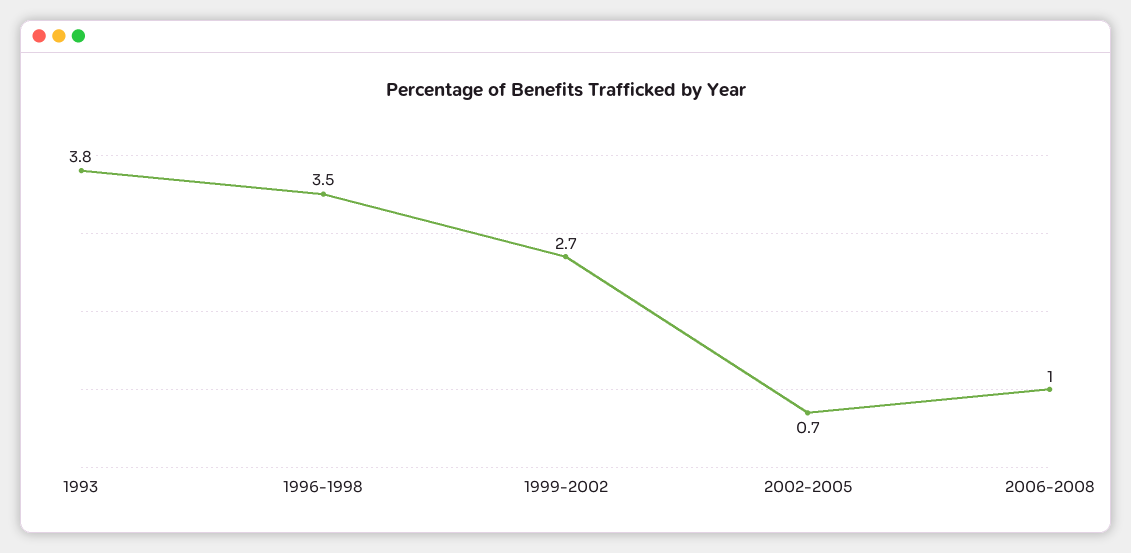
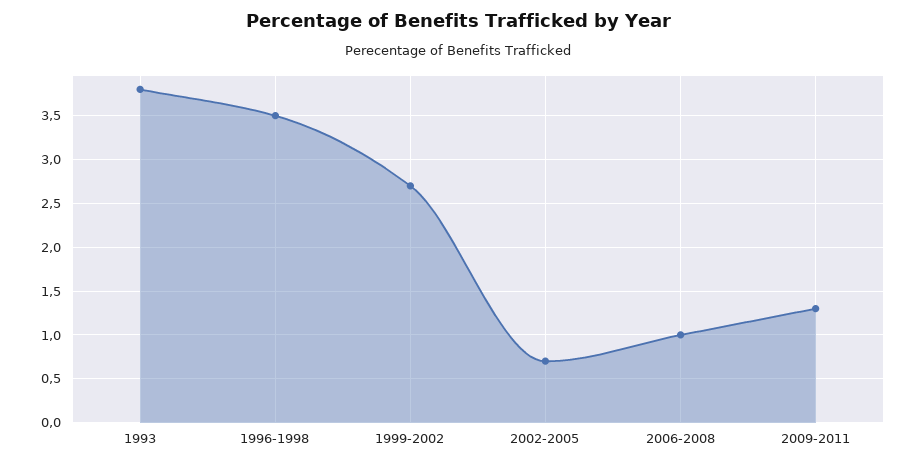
2009-2011: none -> 1.3

